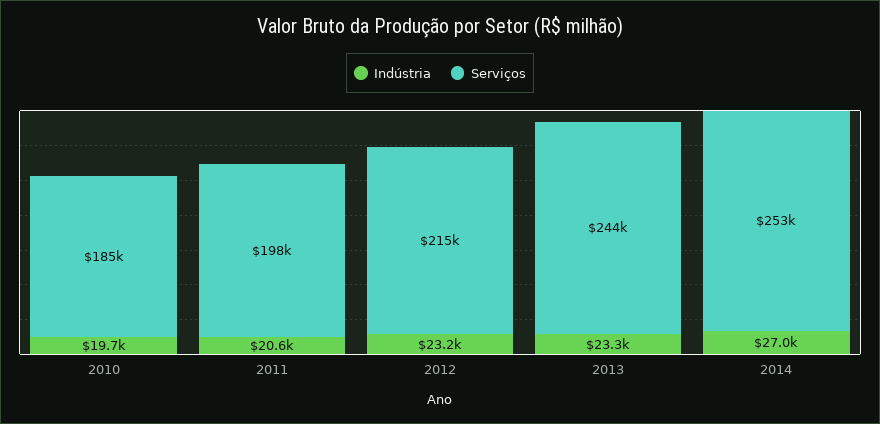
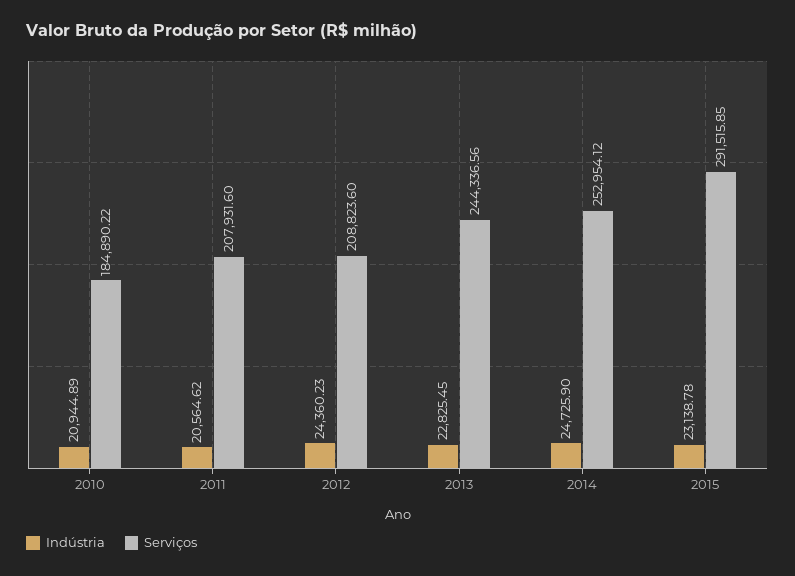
Indústria, 2010: 19700 -> 20944.89
Serviços, 2011: 198000 -> 207931.6
Indústria, 2012: 23200 -> 24360.23
Serviços, 2012: 215000 -> 208823.6
Indústria, 2013: 23300 -> 22825.45
Indústria, 2014: 27000 -> 24725.9
Indústria, 2015: none -> 23138.78
Serviços, 2015: none -> 291515.85

